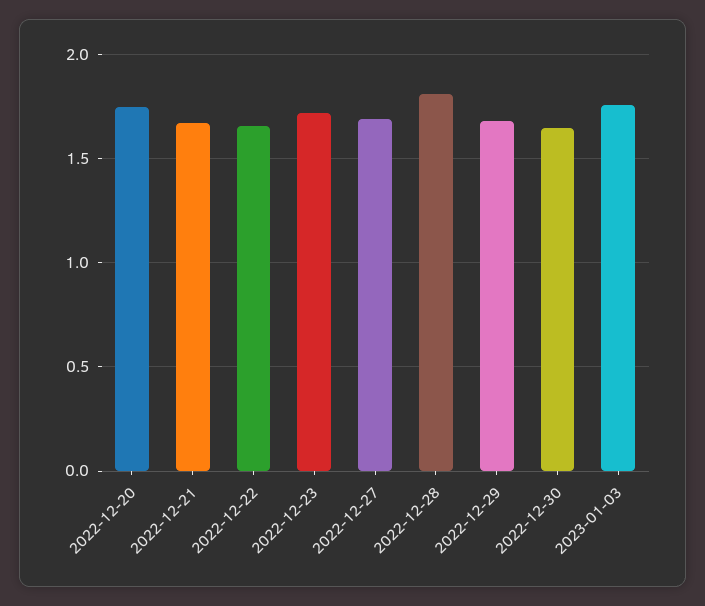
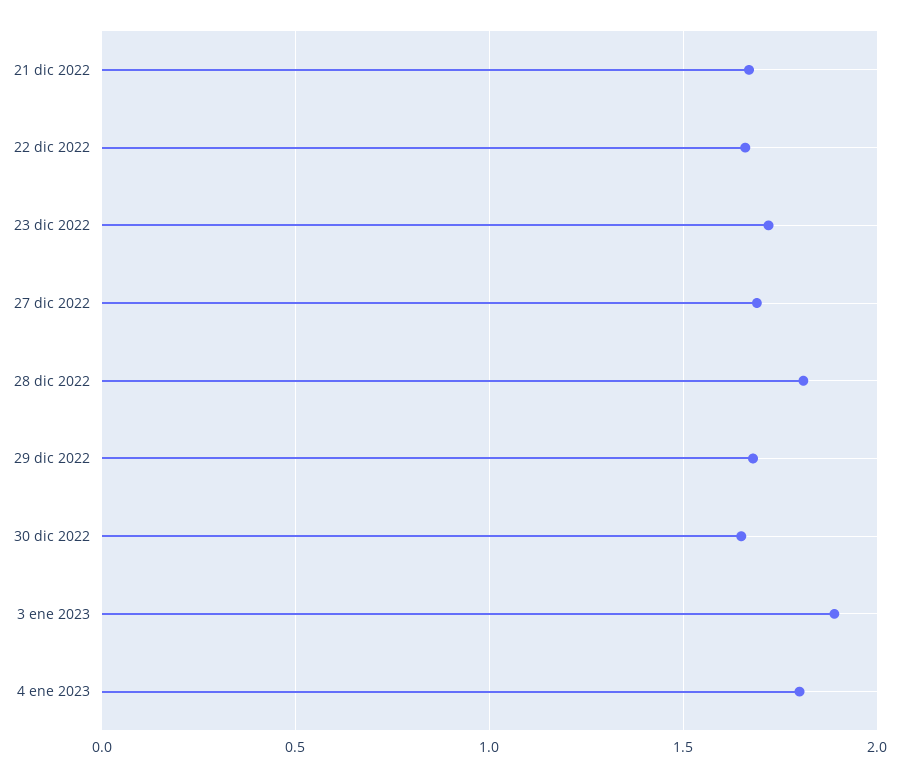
2022-12-20: 1.75 -> none
2023-01-03: 1.75 -> 1.9
4 ene 2023: none -> 1.8

